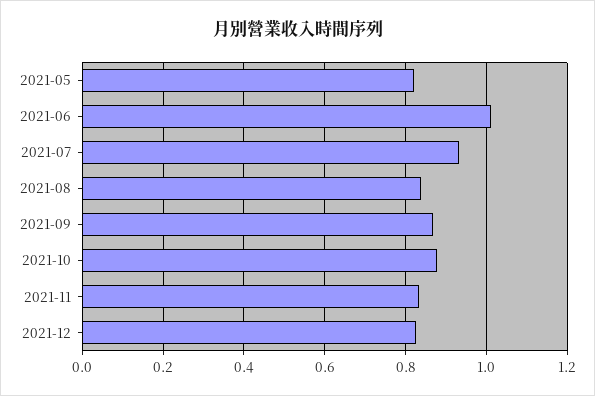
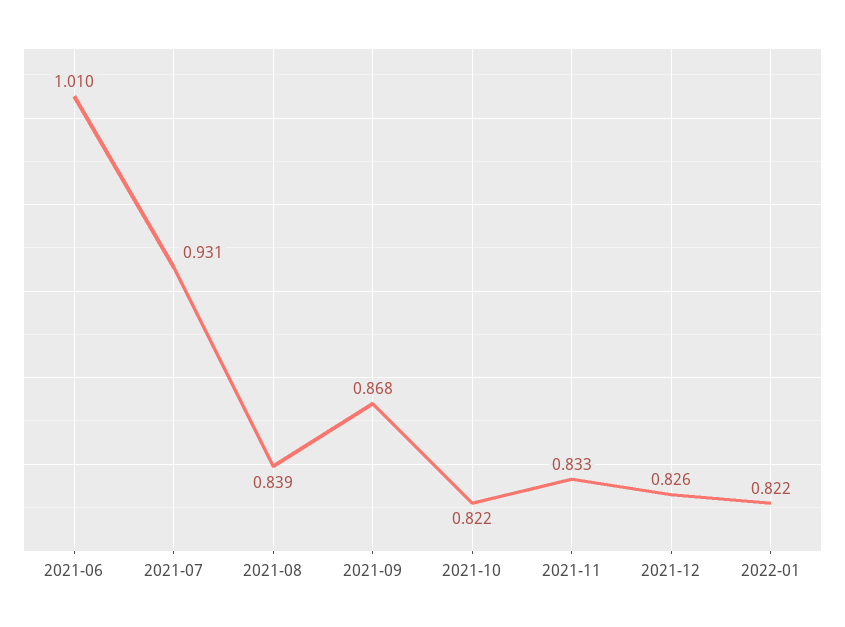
2021-05: 0.82 -> none
2021-10: 0.88 -> 0.822
2022-01: none -> 0.822

